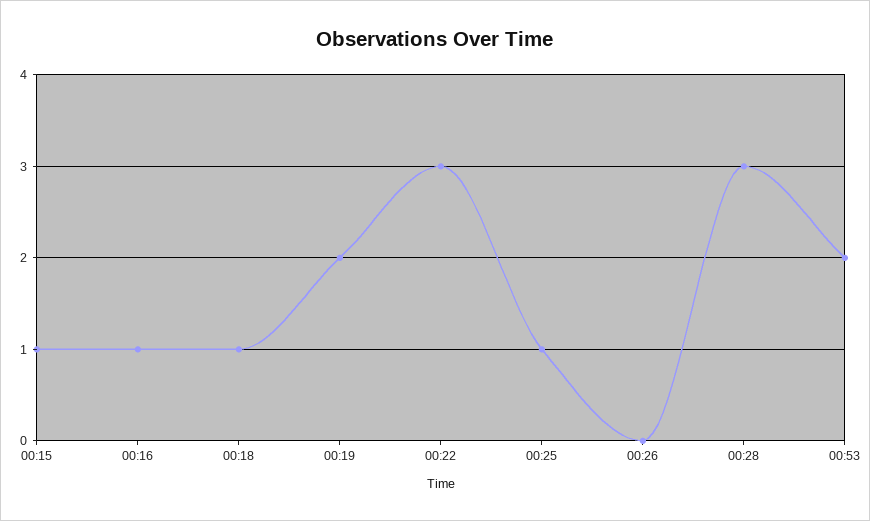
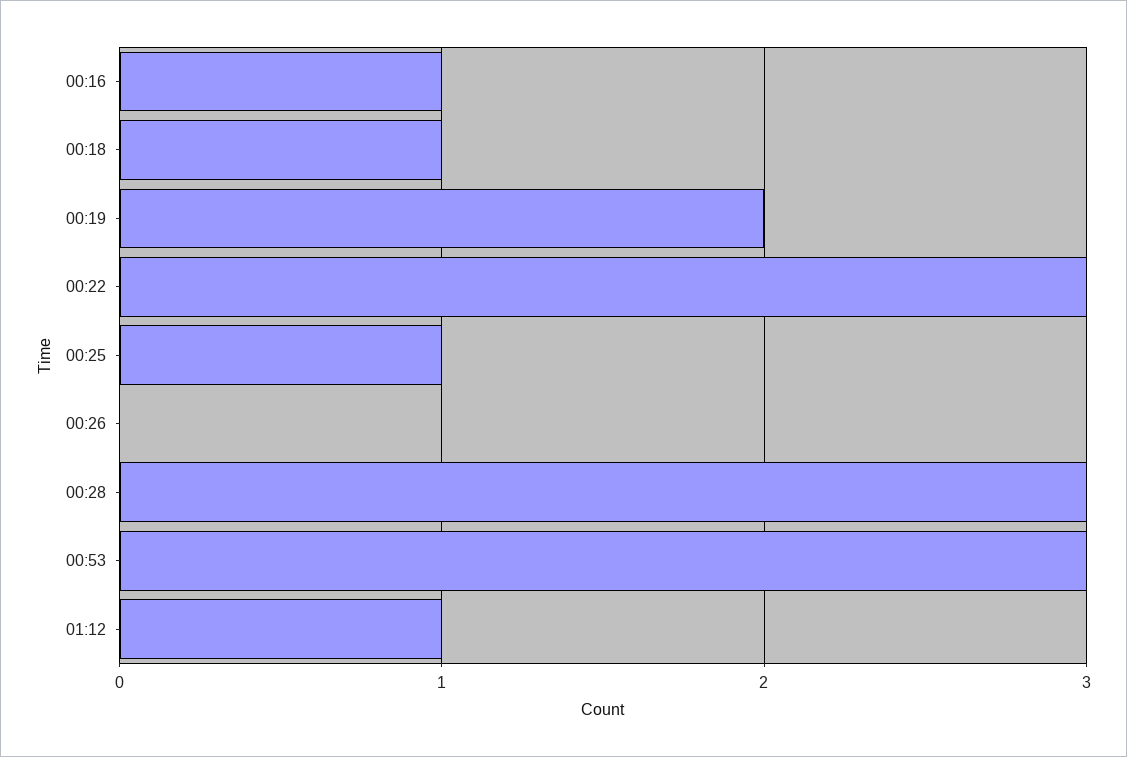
00:15: 1 -> none
00:53: 2 -> 3
01:12: none -> 1

